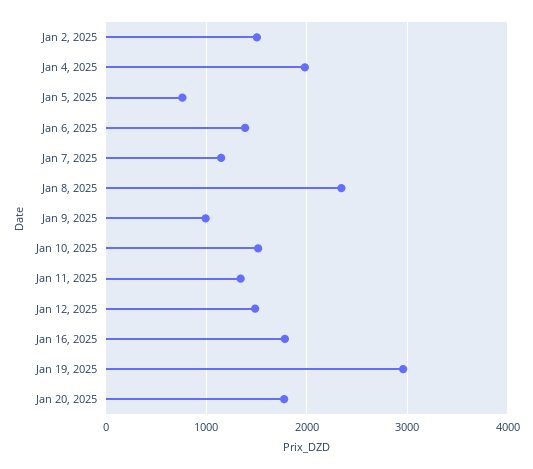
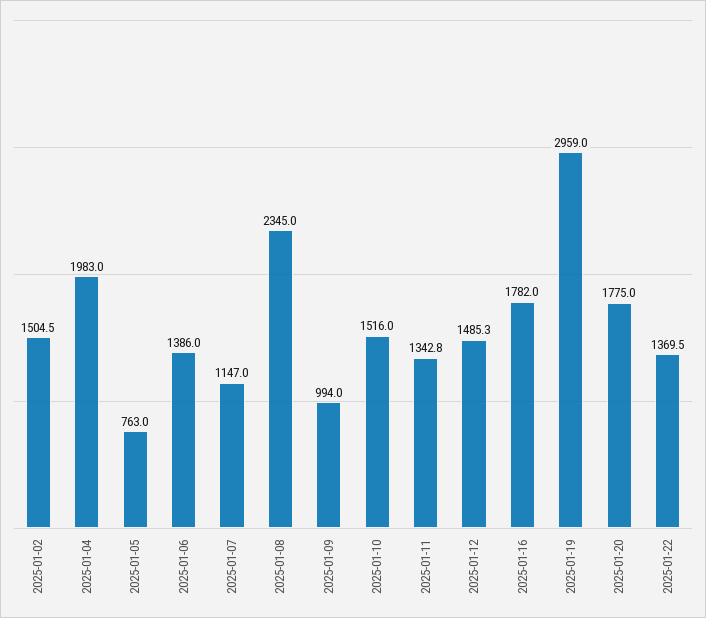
2025-01-22: none -> 1369.5

